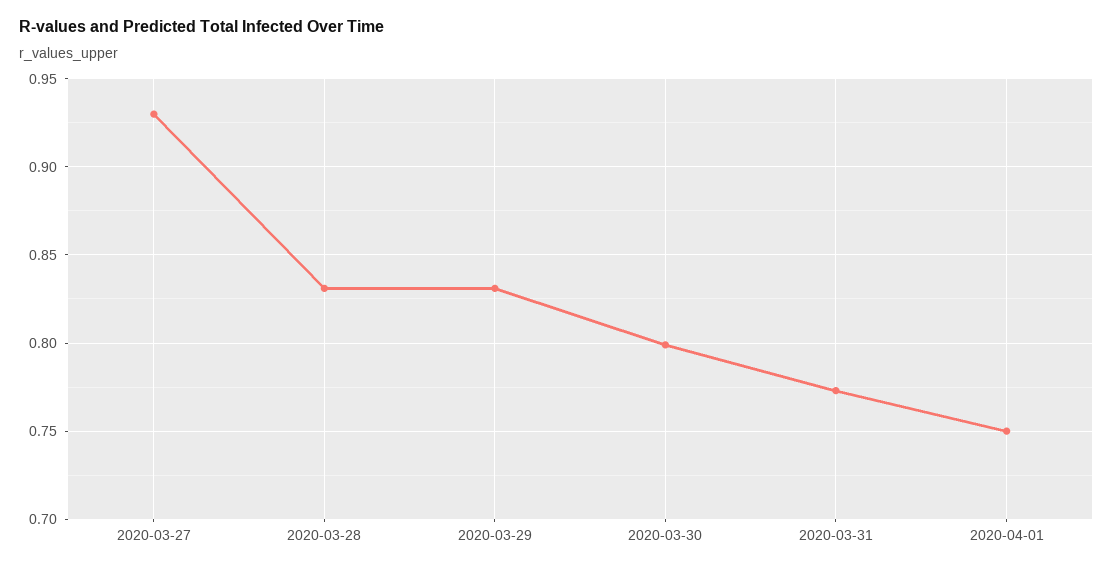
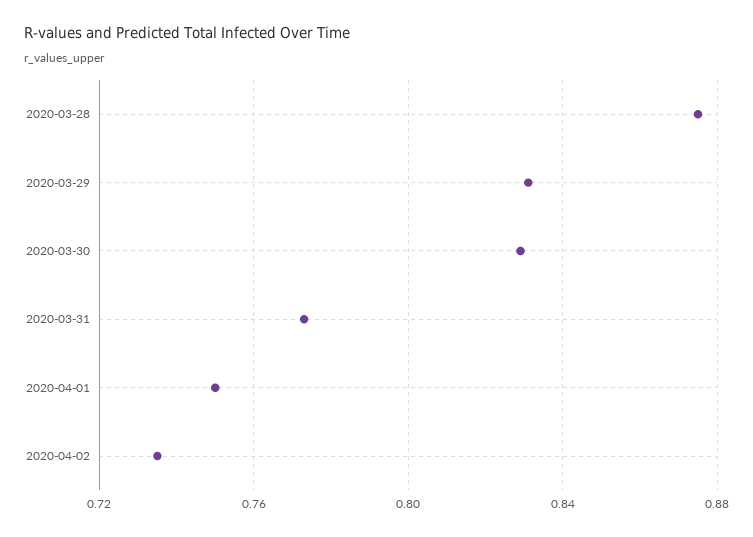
2020-03-27: 0.93 -> none
2020-03-28: 0.83 -> 0.875
2020-03-30: 0.8 -> 0.83
2020-04-02: none -> 0.735

